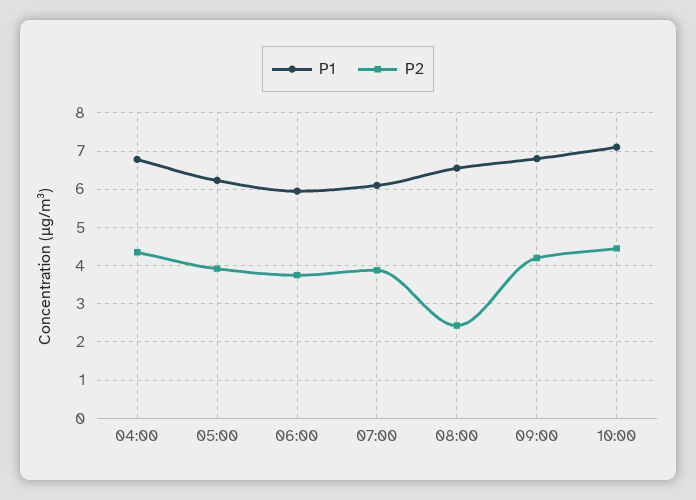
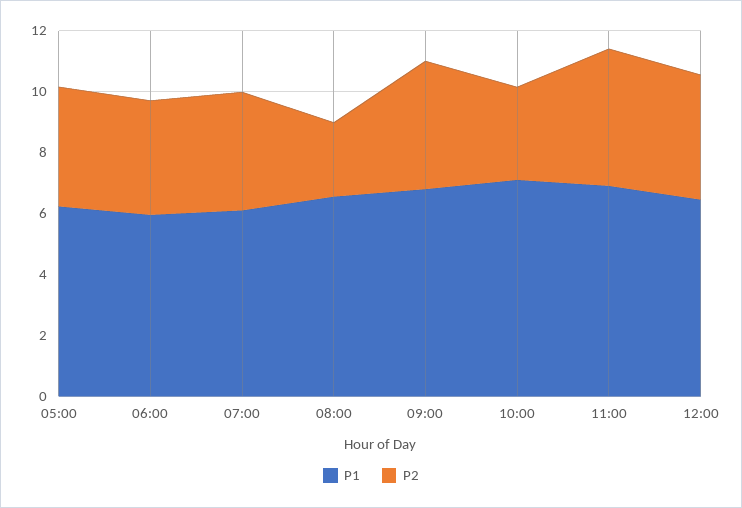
P1, 04:00: 6.8 -> none
P2, 04:00: 4.4 -> none
P2, 10:00: 4.4 -> 3
P1, 11:00: none -> 7
P2, 11:00: none -> 4.5
P1, 12:00: none -> 6.5
P2, 12:00: none -> 4

